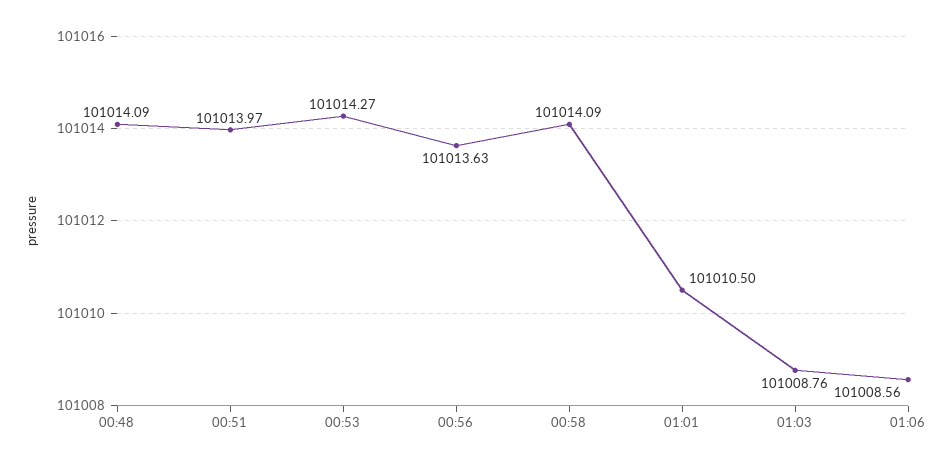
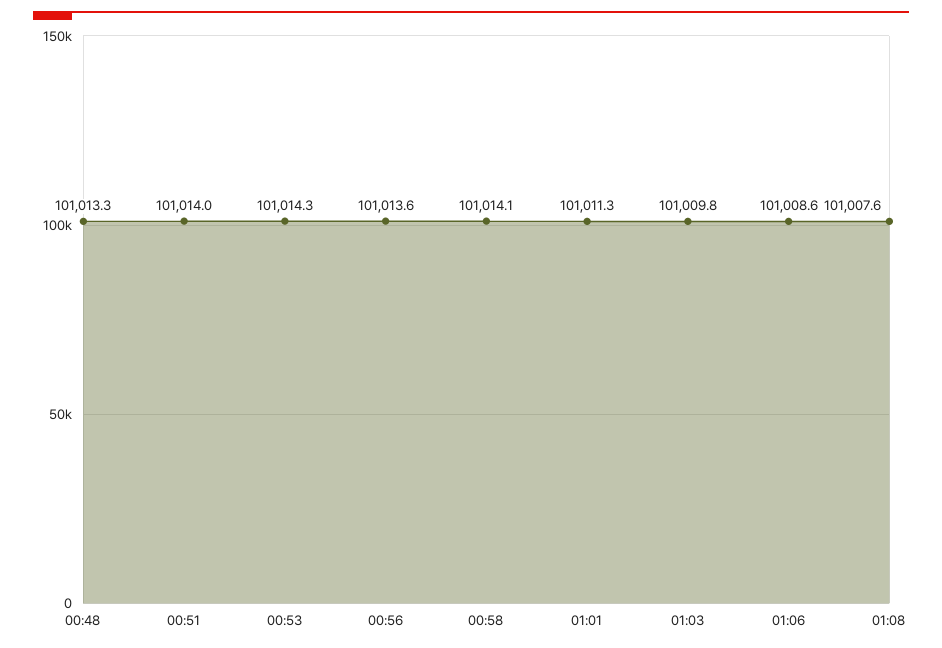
00:48: 101014.09 -> 101013.3
01:01: 101010.5 -> 101011.3
01:03: 101008.76 -> 101009.8
01:08: none -> 101007.6

